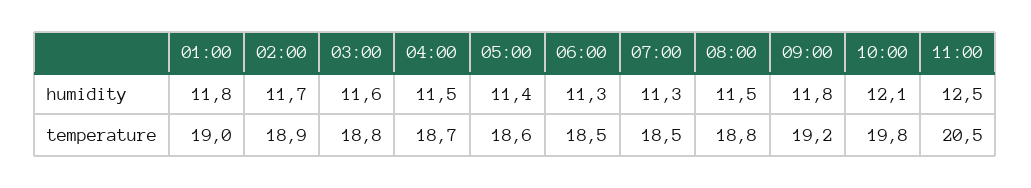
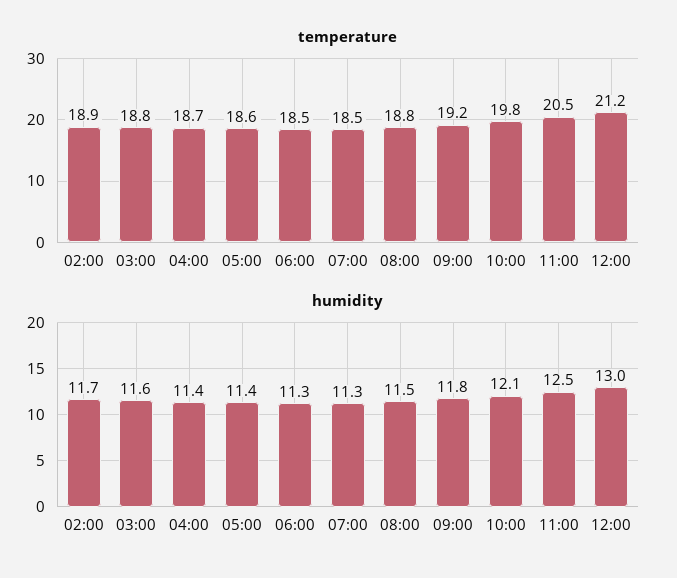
humidity, 01:00: 11.8 -> none
humidity, 04:00: 11.5 -> 11.4
temperature, 01:00: 19 -> none
temperature, 12:00: none -> 21.2
humidity, 12:00: none -> 13

